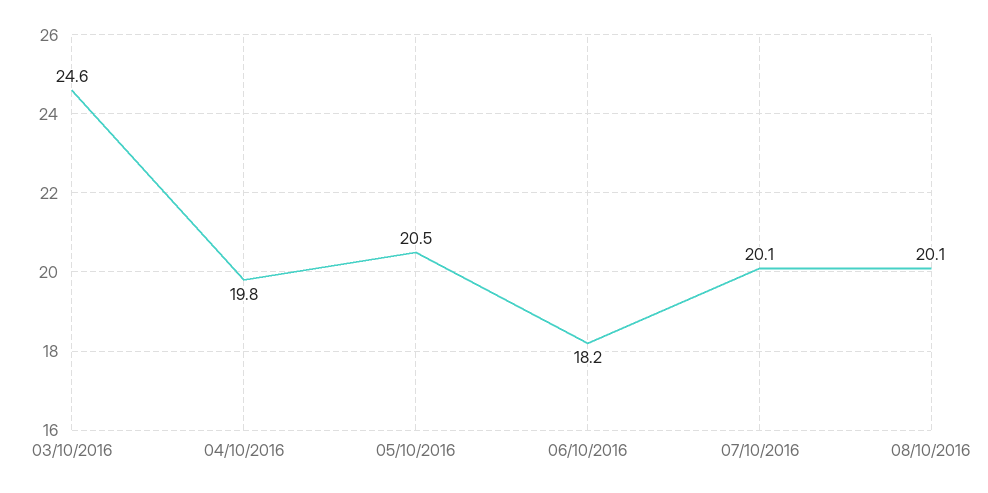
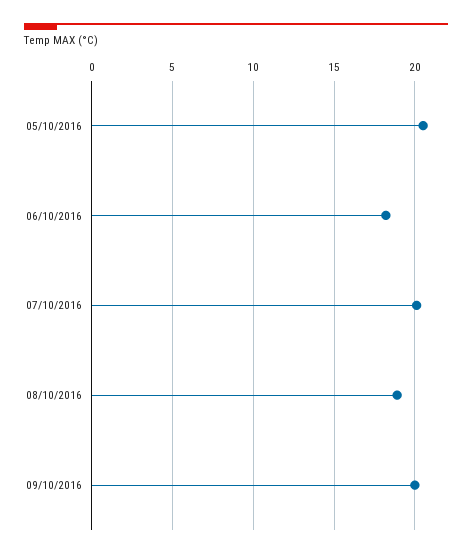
03/10/2016: 24.6 -> none
04/10/2016: 19.8 -> none
08/10/2016: 20.1 -> 19
09/10/2016: none -> 20

